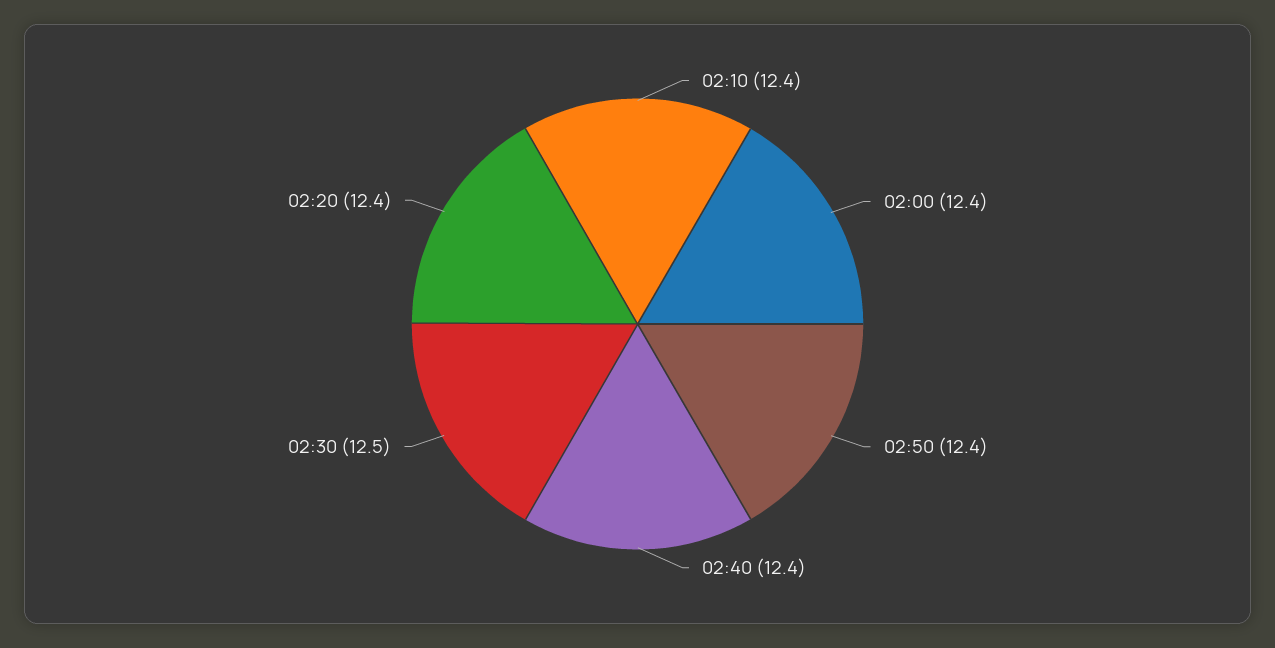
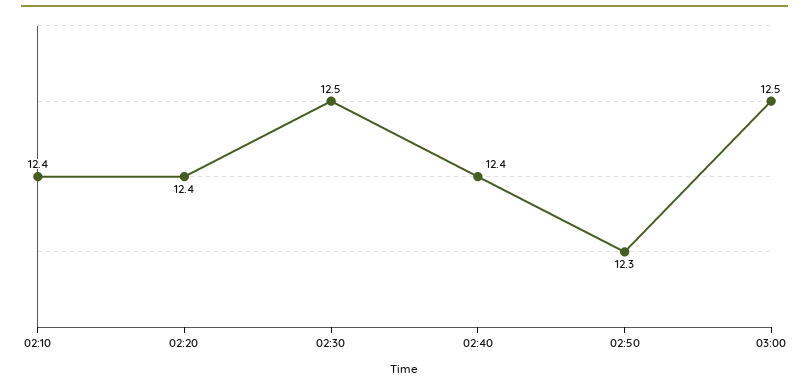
02:00: 12.4 -> none
02:50: 12.4 -> 12.3
03:00: none -> 12.5

